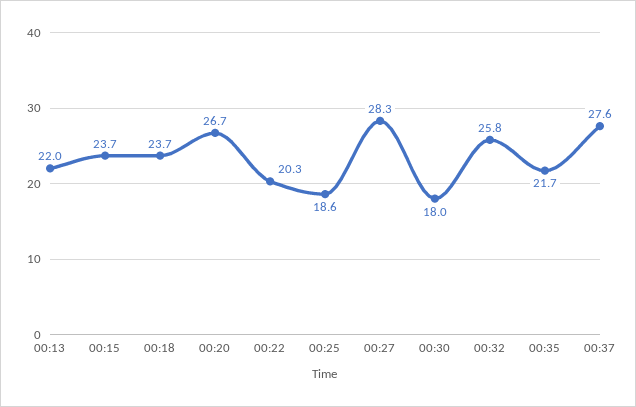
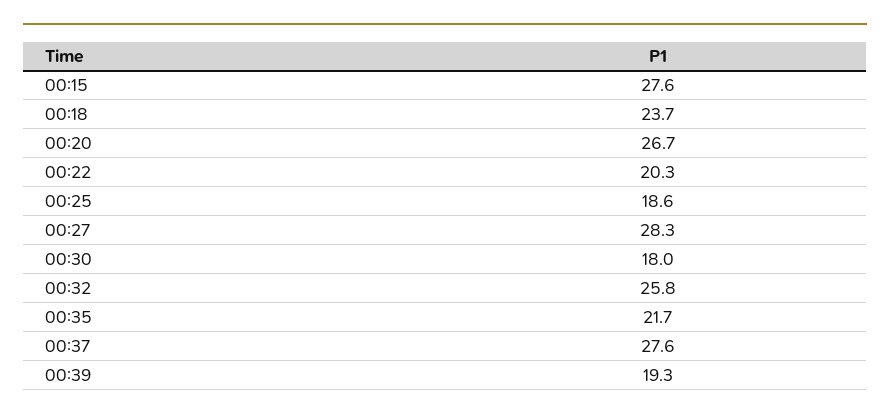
00:13: 22 -> none
00:15: 23.7 -> 27.6
00:39: none -> 19.3

